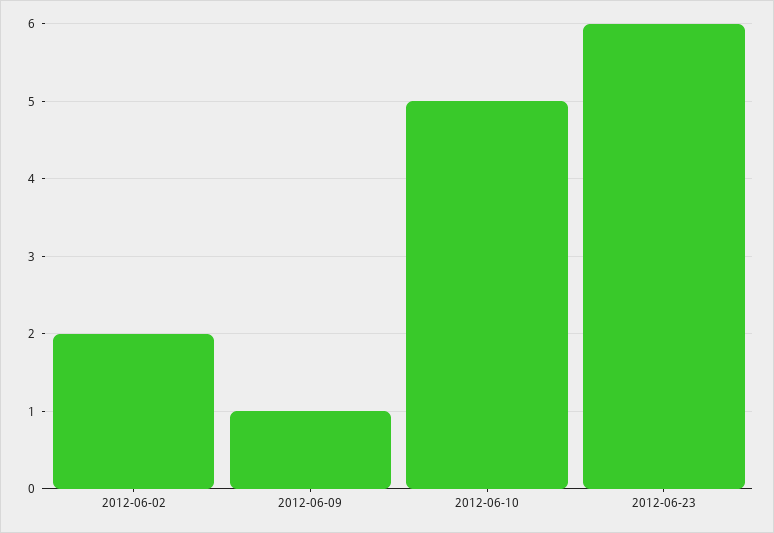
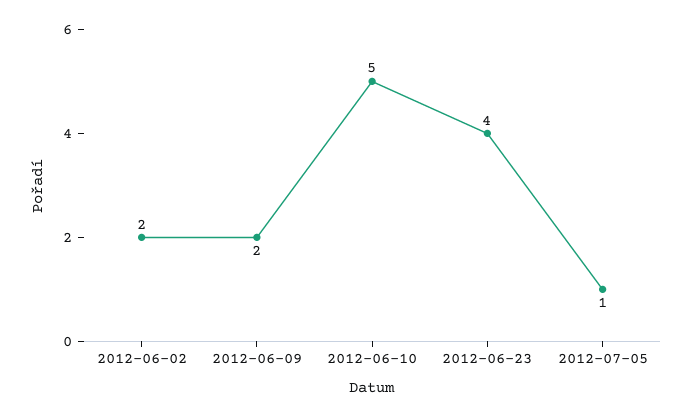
2012-06-09: 1 -> 2
2012-06-23: 6 -> 4
2012-07-05: none -> 1

